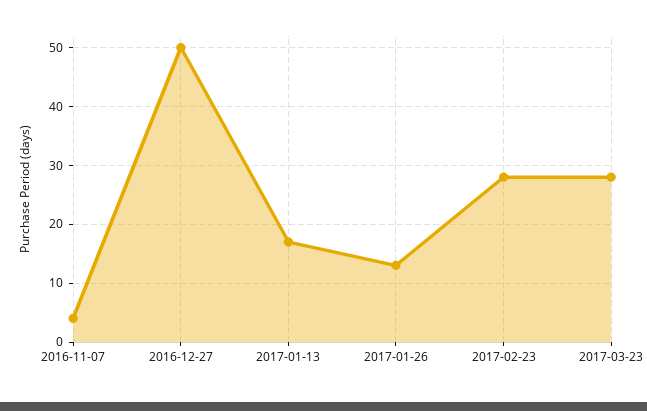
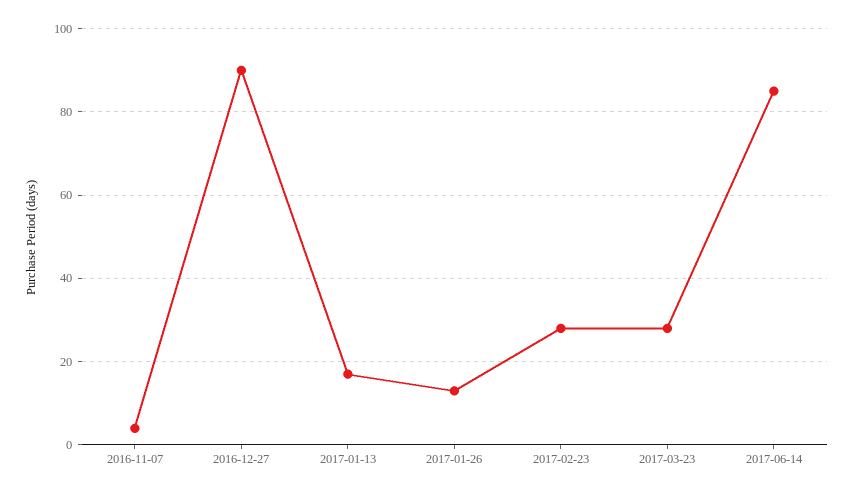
2016-12-27: 50 -> 90
2017-06-14: none -> 85

